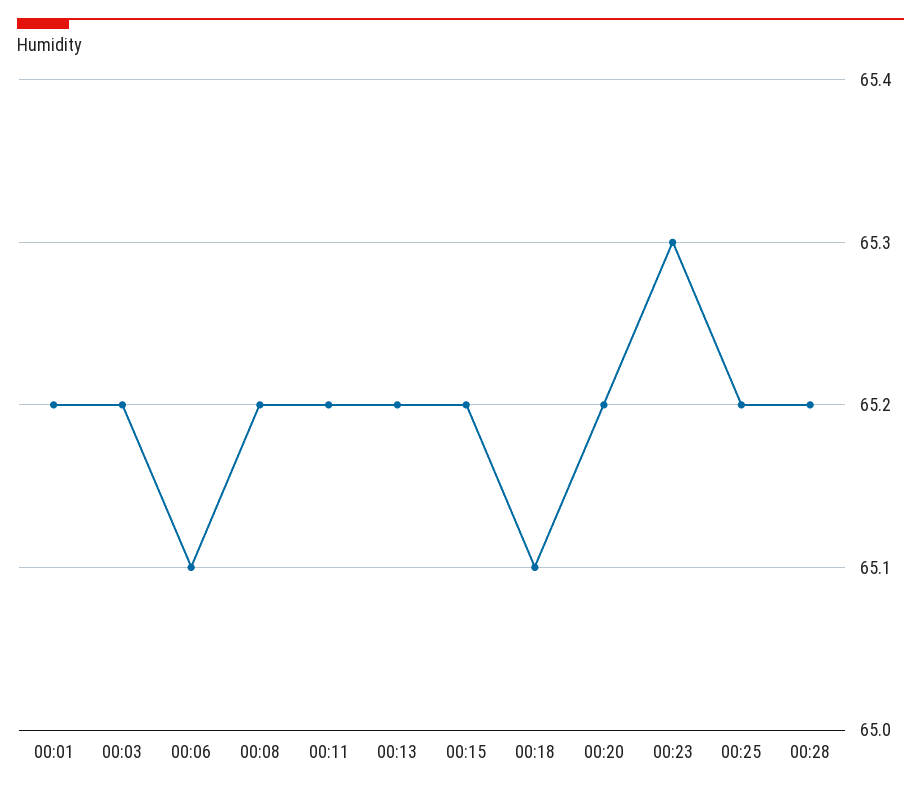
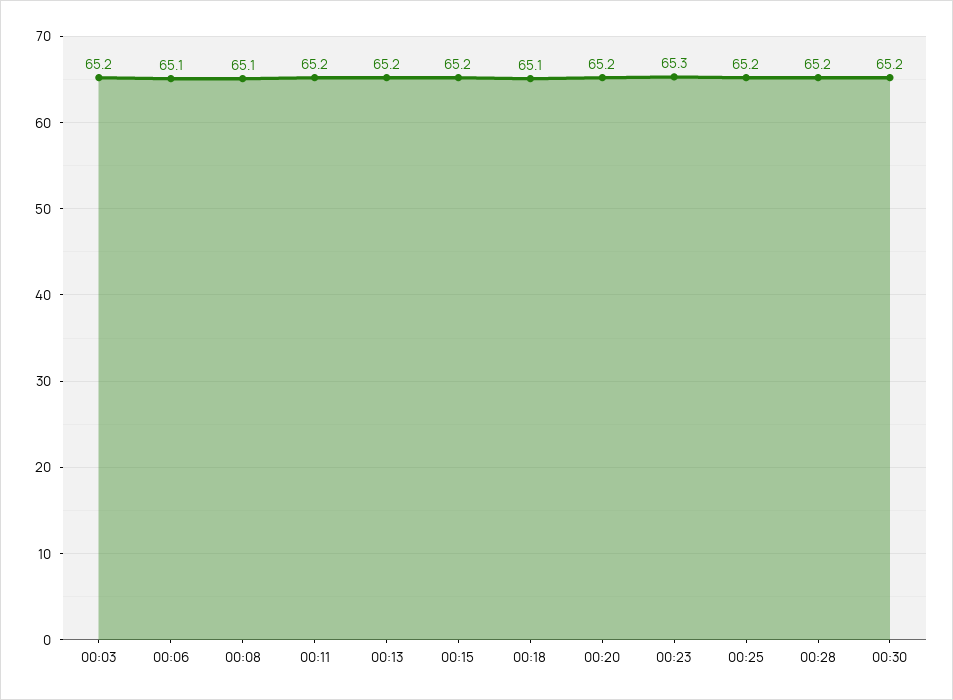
00:01: 65.2 -> none
00:08: 65.2 -> 65.1
00:30: none -> 65.2

